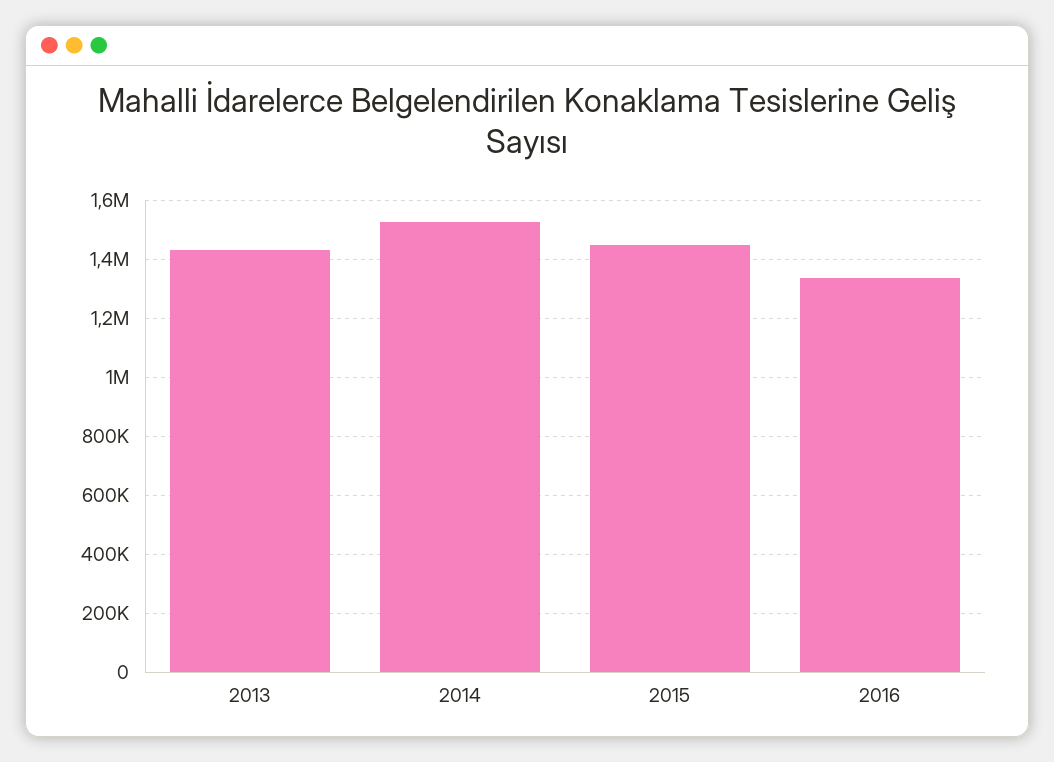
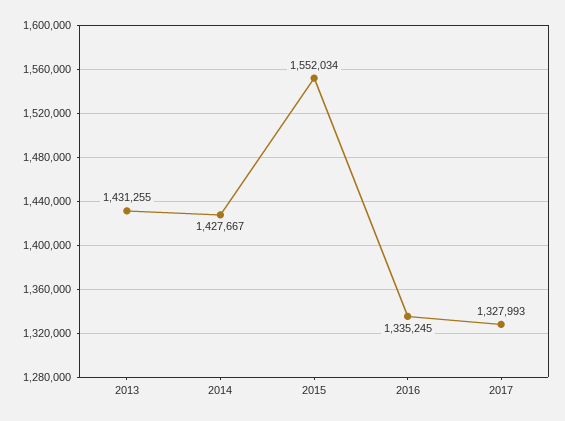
2014: 1525000 -> 1427667
2015: 1450000 -> 1552034
2017: none -> 1327993

